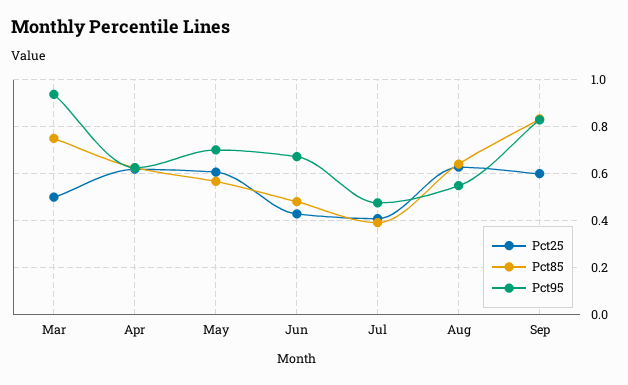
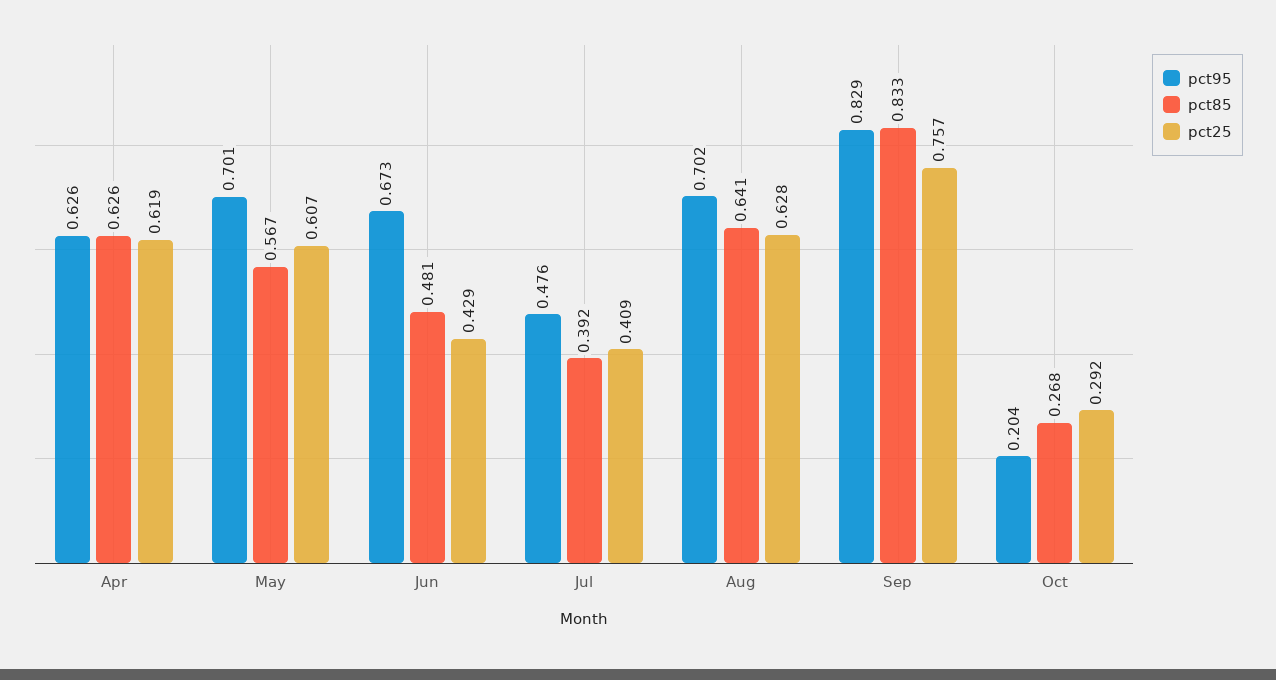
Pct25, Mar: 0.5 -> none
Pct85, Mar: 0.75 -> none
Pct95, Mar: 0.95 -> none
Pct95, Aug: 0.55 -> 0.702
Pct25, Sep: 0.6 -> 0.757
Pct95, Oct: none -> 0.204
Pct85, Oct: none -> 0.268
Pct25, Oct: none -> 0.292

